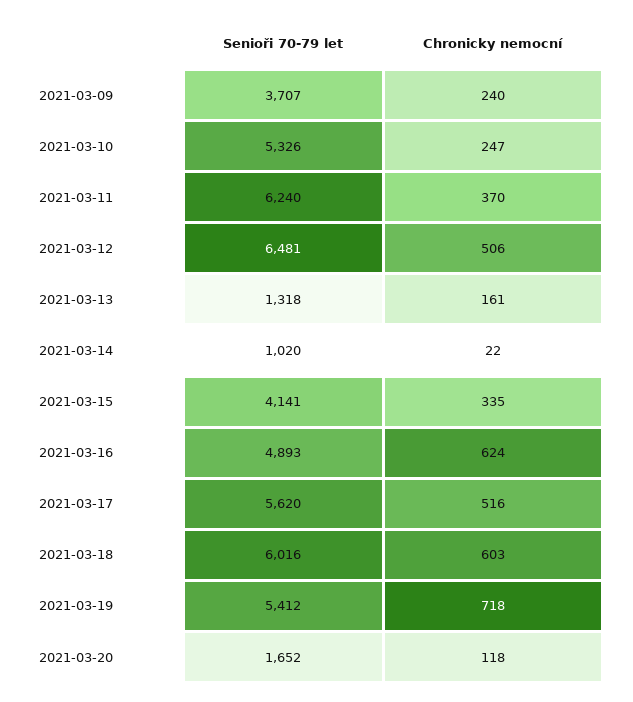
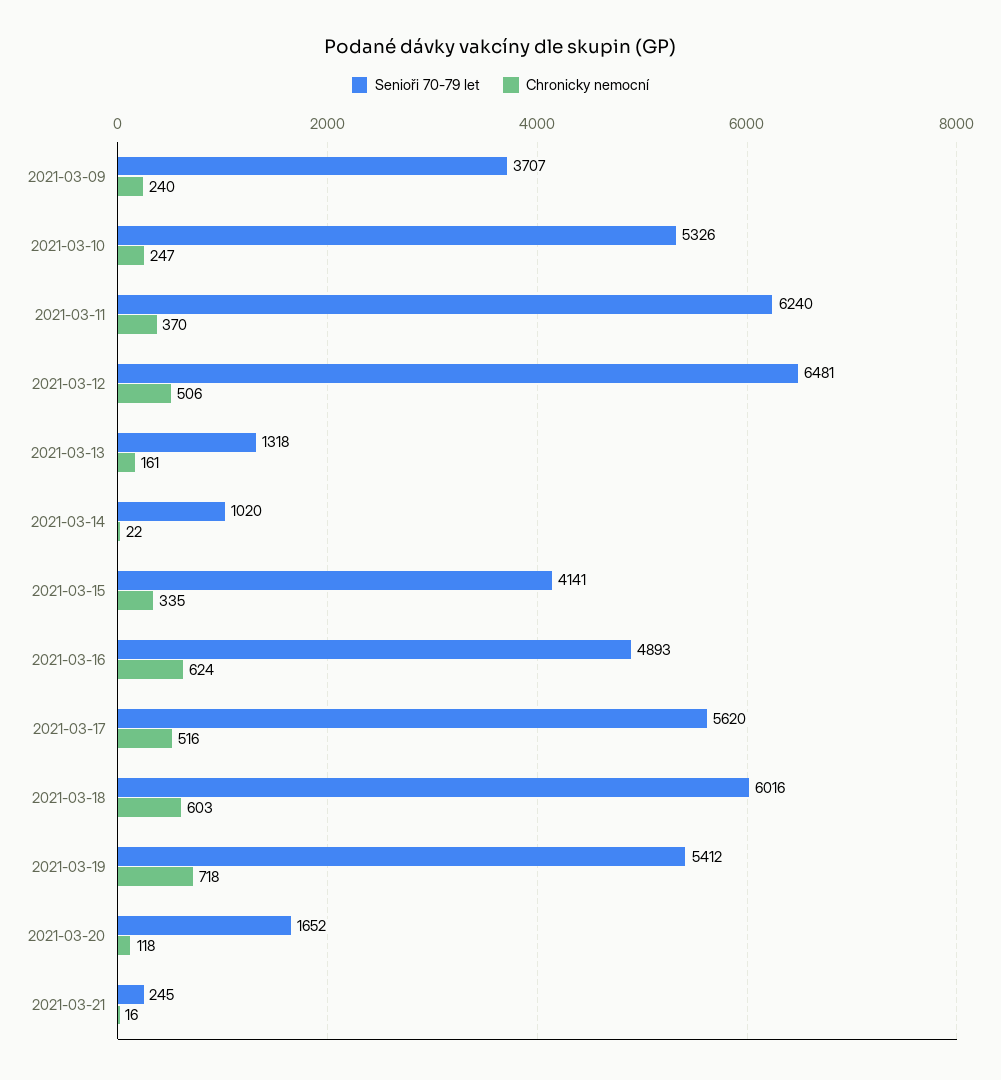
Senioři 70-79 let, 2021-03-21: none -> 245
Chronicky nemocní, 2021-03-21: none -> 16

